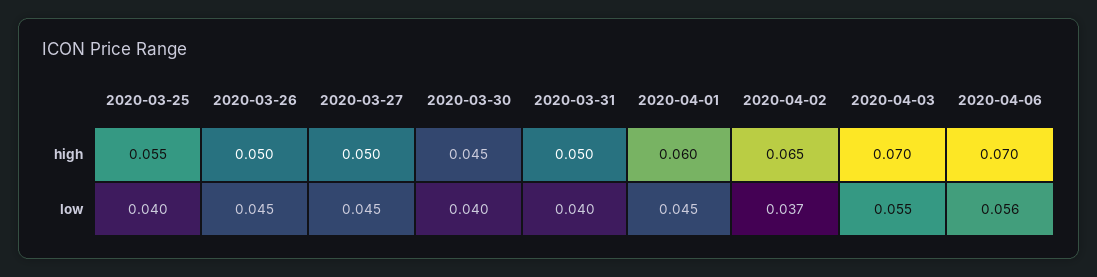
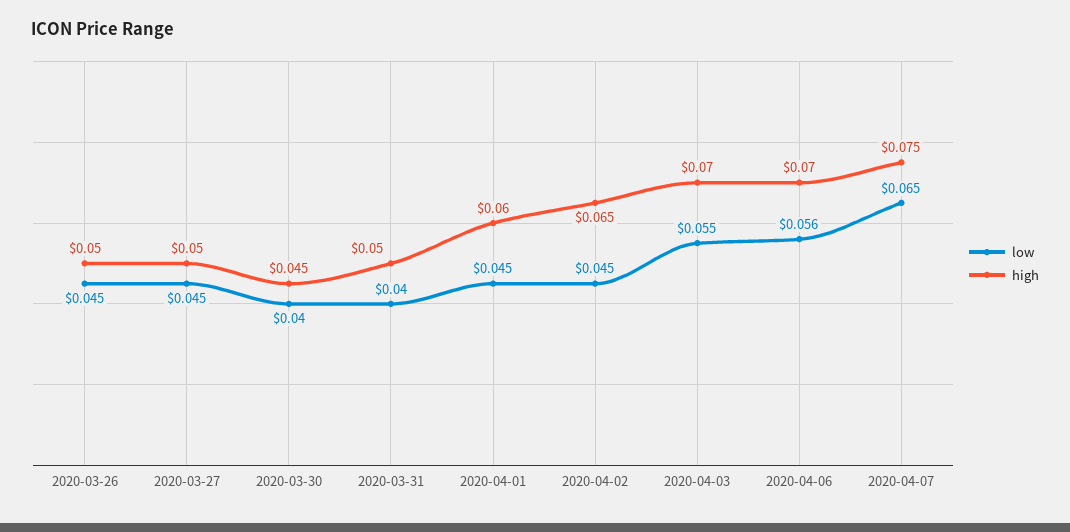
high, 2020-03-25: 0.055 -> none
low, 2020-03-25: 0.04 -> none
low, 2020-04-02: 0.037 -> 0.045
low, 2020-04-07: none -> 0.065
high, 2020-04-07: none -> 0.075

